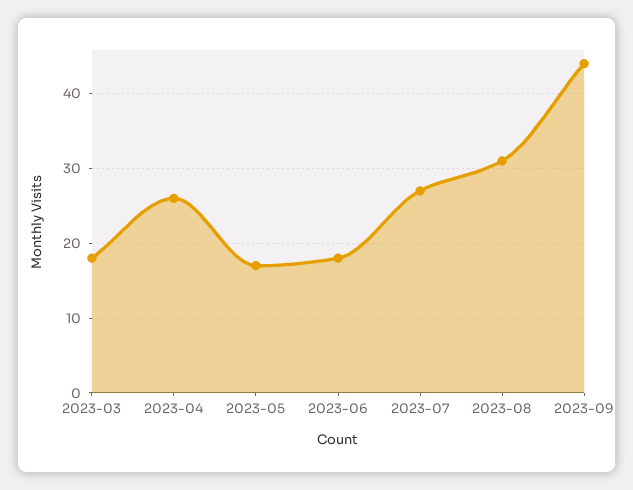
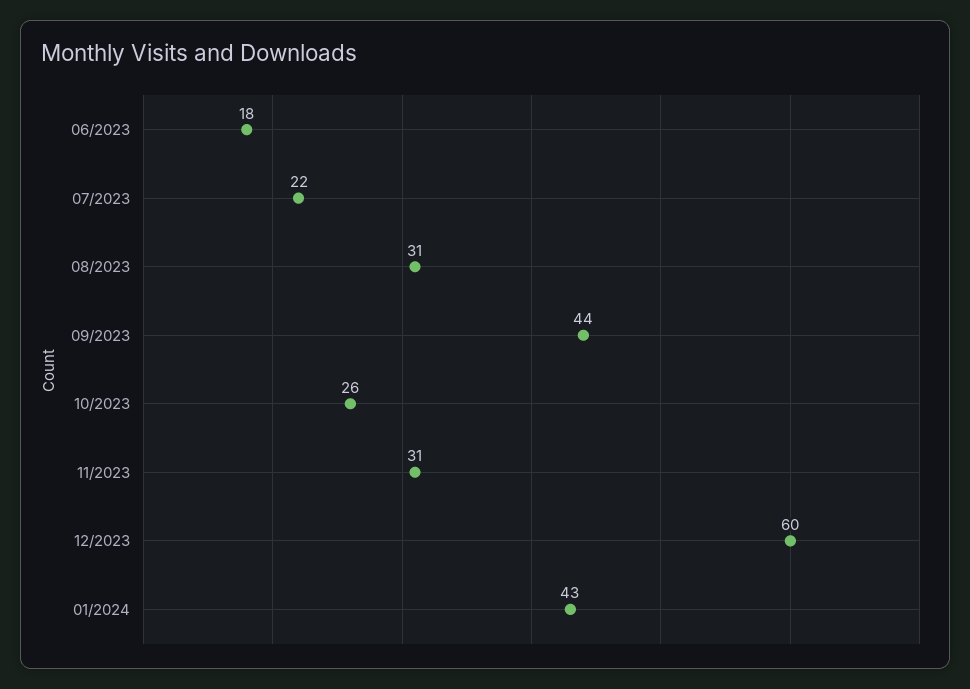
2023-03: 18 -> none
2023-04: 26 -> none
2023-05: 17 -> none
2023-07: 27 -> 22
10/2023: none -> 26
11/2023: none -> 31
12/2023: none -> 60
01/2024: none -> 43

